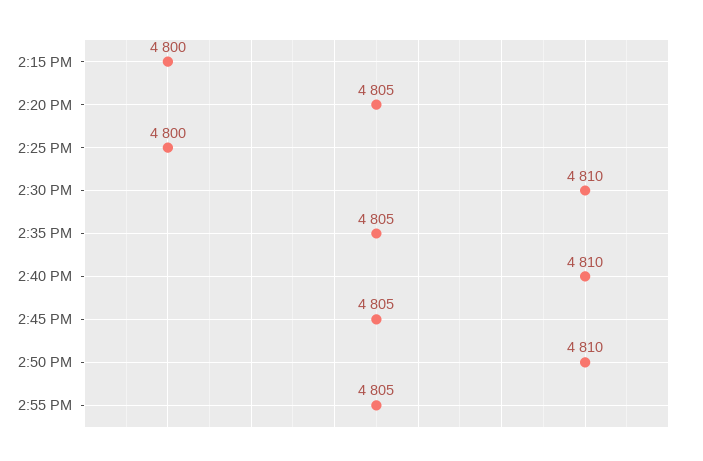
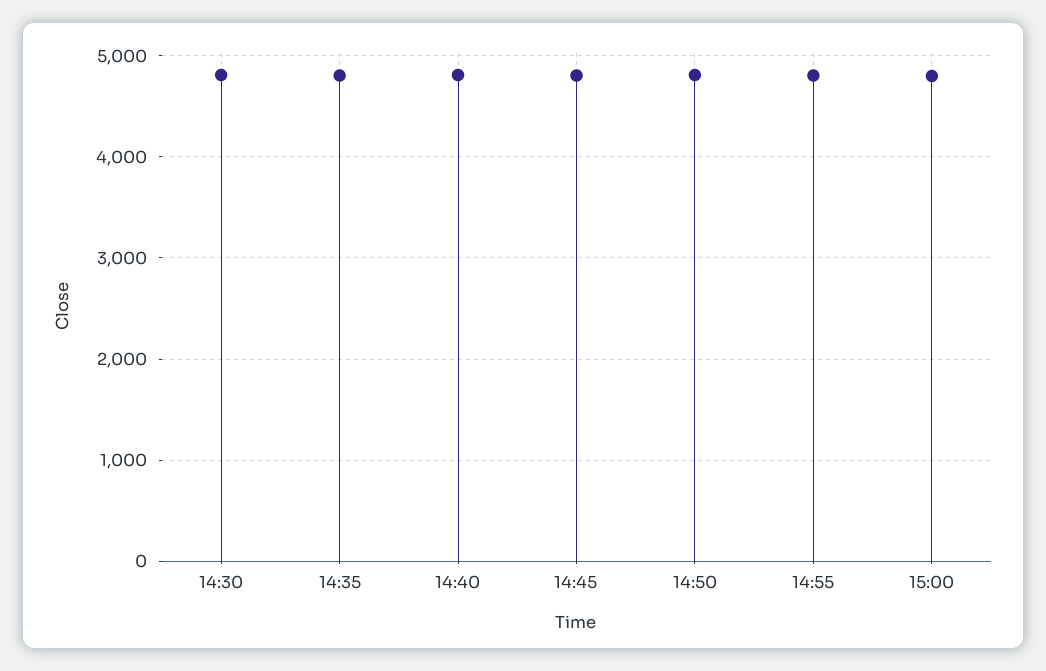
2:15 PM: 4800 -> none
2:20 PM: 4805 -> none
2:25 PM: 4800 -> none
15:00: none -> 4800

